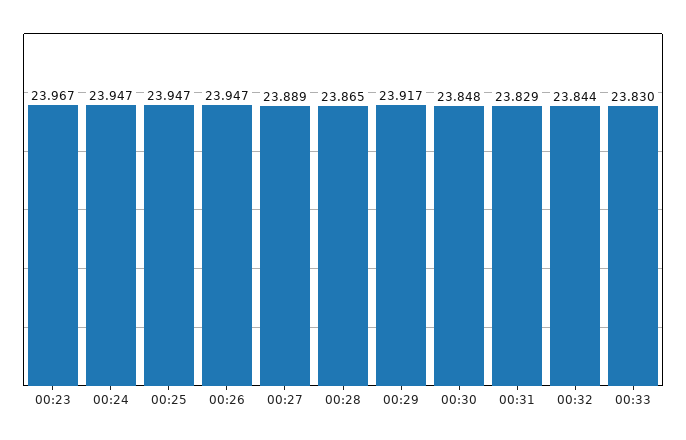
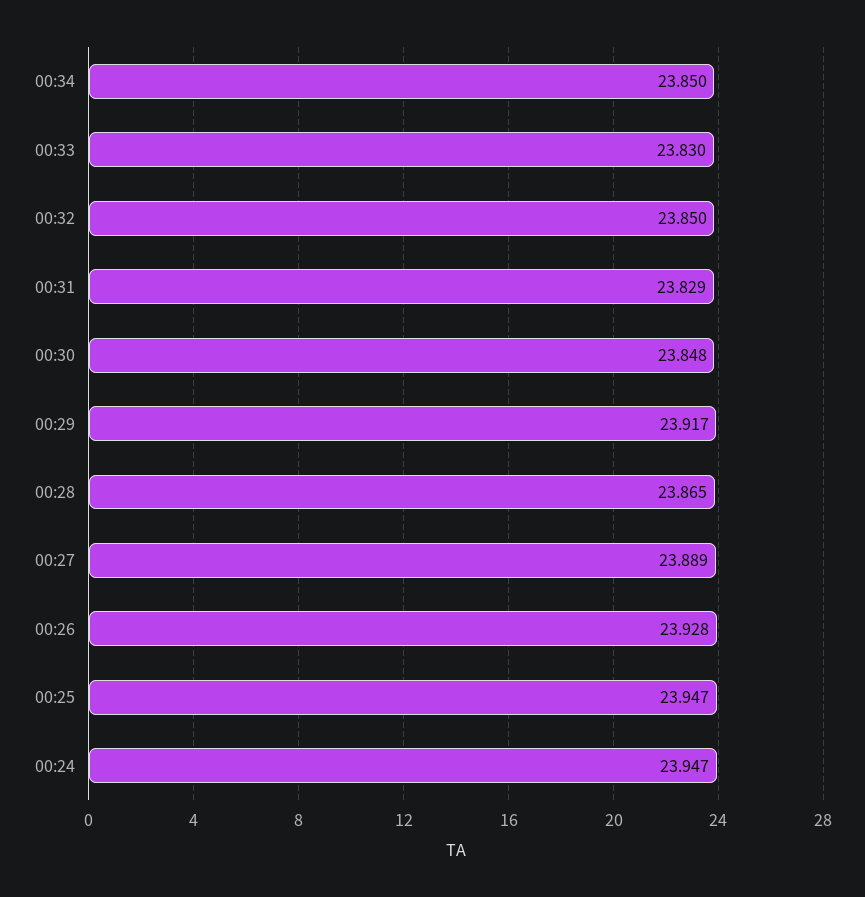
00:23: 23.967 -> none
00:26: 23.947 -> 23.928
00:32: 23.844 -> 23.85
00:34: none -> 23.85

